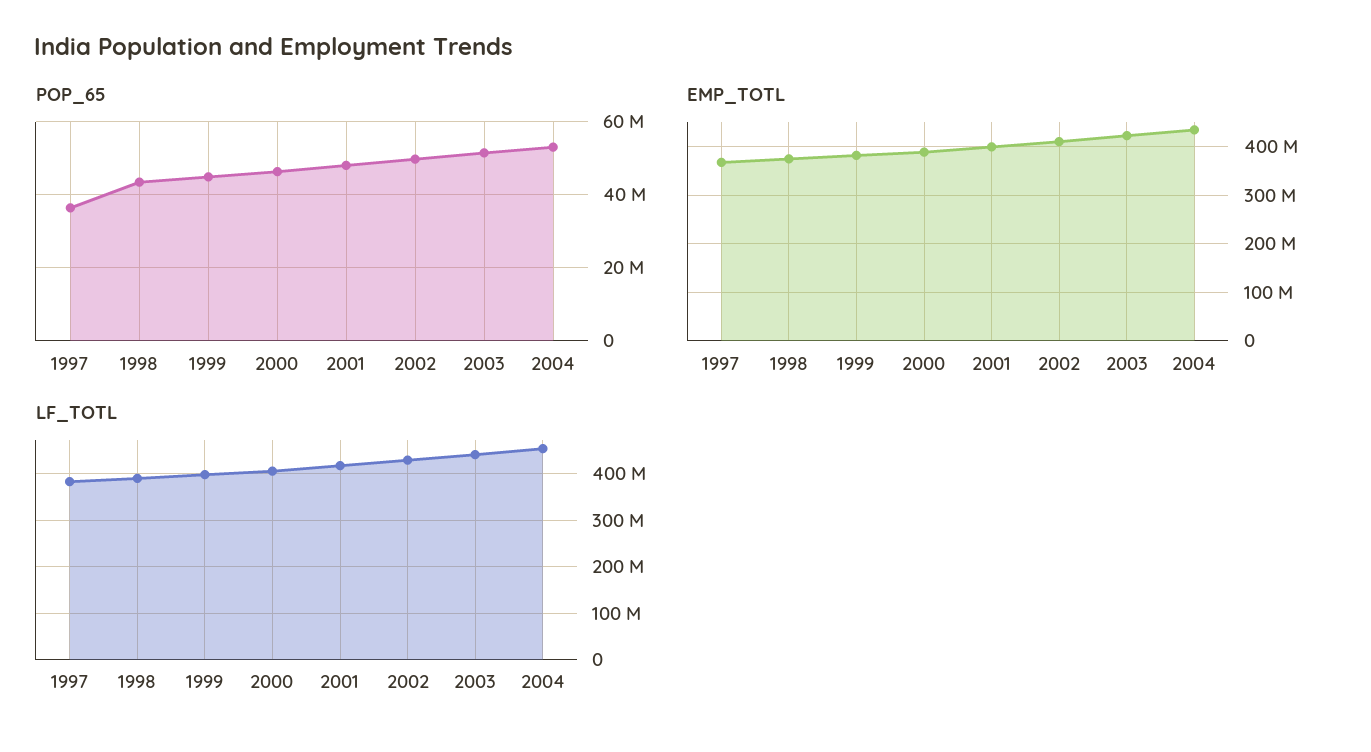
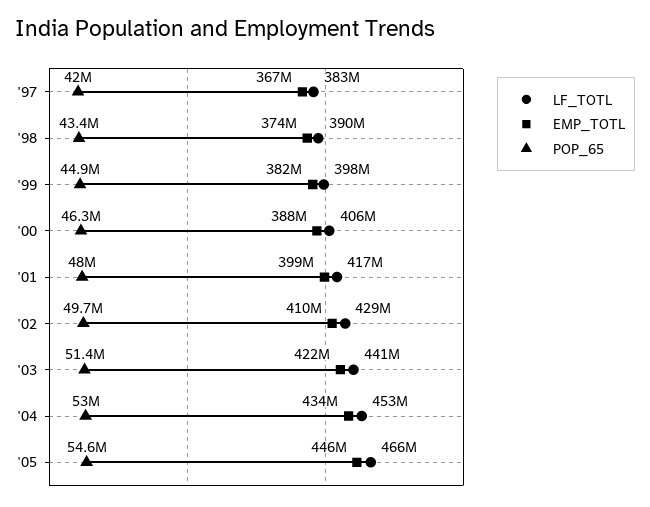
POP_65, 1997: 36000000 -> 42000000
LF_TOTL, '05: none -> 466000000
EMP_TOTL, '05: none -> 446000000
POP_65, '05: none -> 54600000

